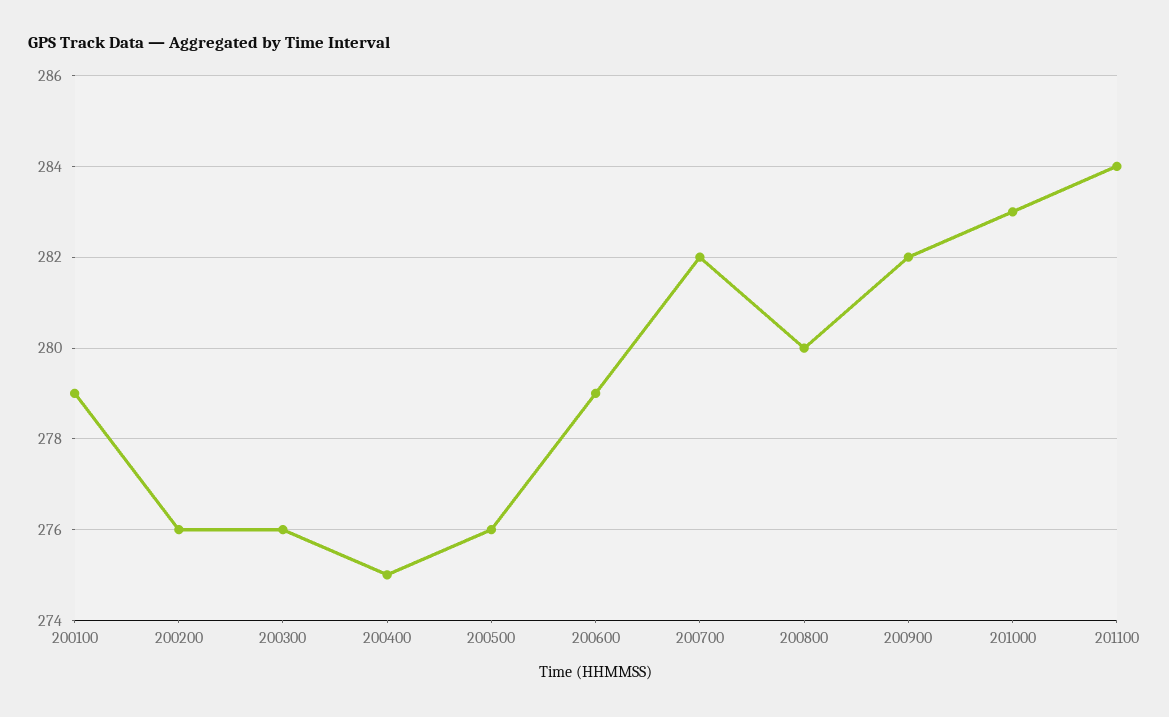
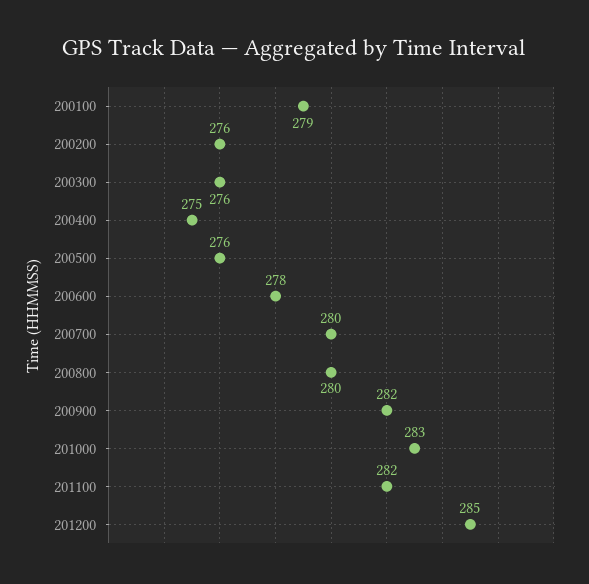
200600: 279 -> 278
200700: 282 -> 280
201100: 284 -> 282
201200: none -> 285

